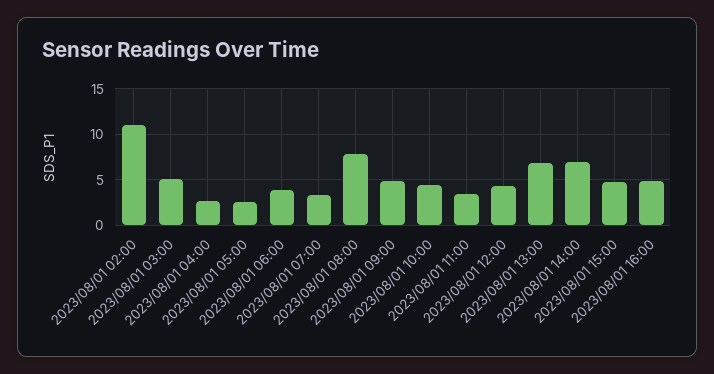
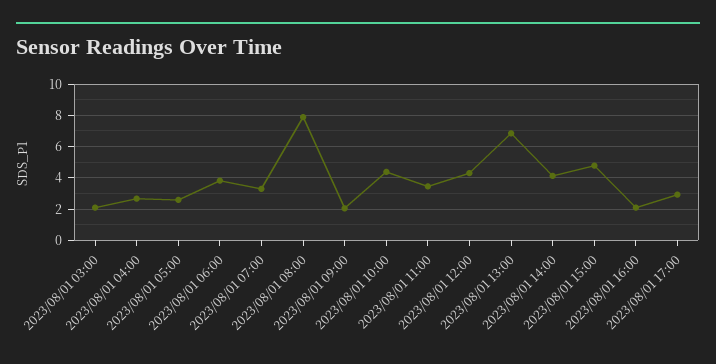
2023/08/01 02:00: 11 -> none
2023/08/01 03:00: 5 -> 2
2023/08/01 09:00: 5 -> 2
2023/08/01 14:00: 7 -> 4
2023/08/01 16:00: 5 -> 2
2023/08/01 17:00: none -> 3

